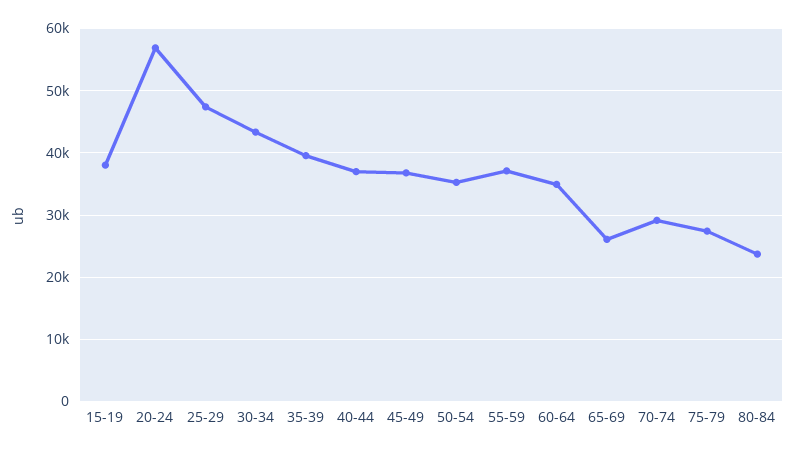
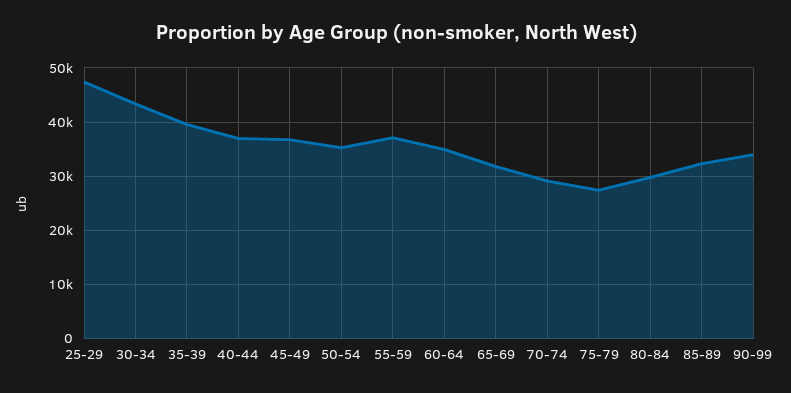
15-19: 38000 -> none
20-24: 57000 -> none
65-69: 26000 -> 32000
80-84: 24000 -> 30000
85-89: none -> 32000
90-99: none -> 34000

